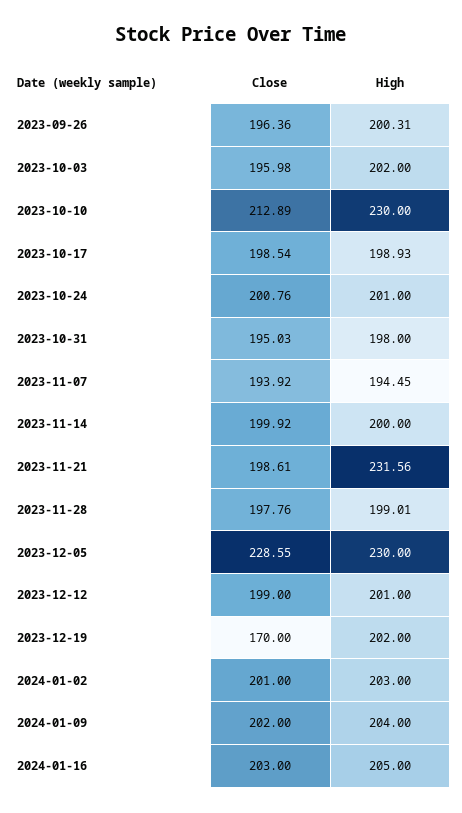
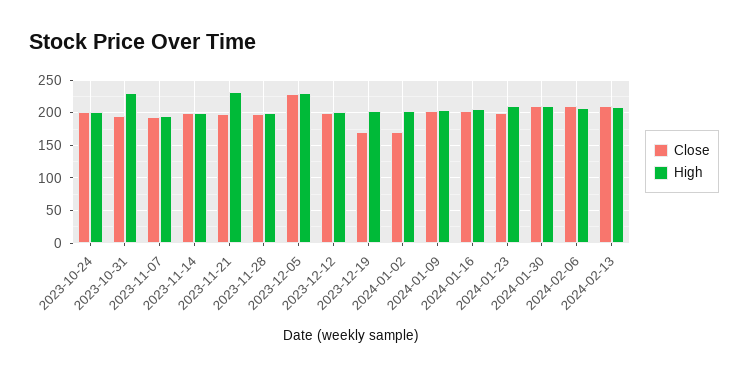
Close, 2023-09-26: 196.36 -> none
High, 2023-09-26: 200.31 -> none
Close, 2023-10-03: 195.98 -> none
High, 2023-10-03: 202 -> none
Close, 2023-10-10: 212.89 -> none
High, 2023-10-10: 230 -> none
Close, 2023-10-17: 198.54 -> none
High, 2023-10-17: 198.93 -> none
High, 2023-10-31: 198 -> 230
Close, 2024-01-02: 201 -> 170
Close, 2024-01-23: none -> 200
High, 2024-01-23: none -> 210
Close, 2024-01-30: none -> 210
High, 2024-01-30: none -> 210
Close, 2024-02-06: none -> 210
High, 2024-02-06: none -> 210
Close, 2024-02-13: none -> 210
High, 2024-02-13: none -> 210

